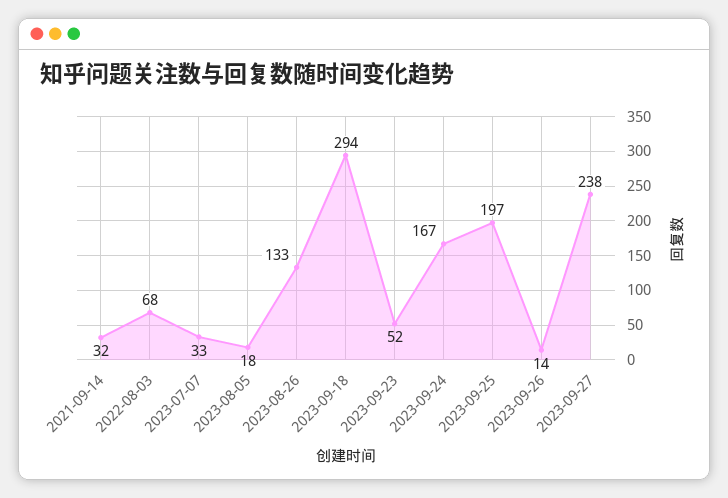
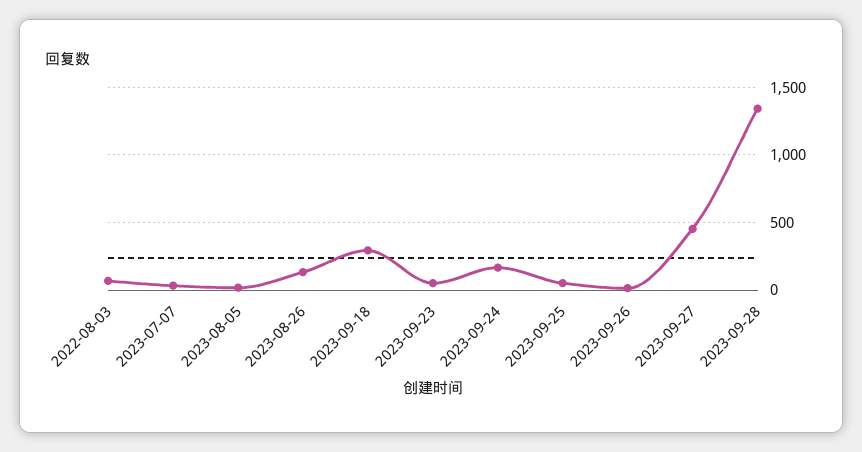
2021-09-14: 32 -> none
2023-09-25: 197 -> 50
2023-09-27: 238 -> 450
2023-09-28: none -> 1350

